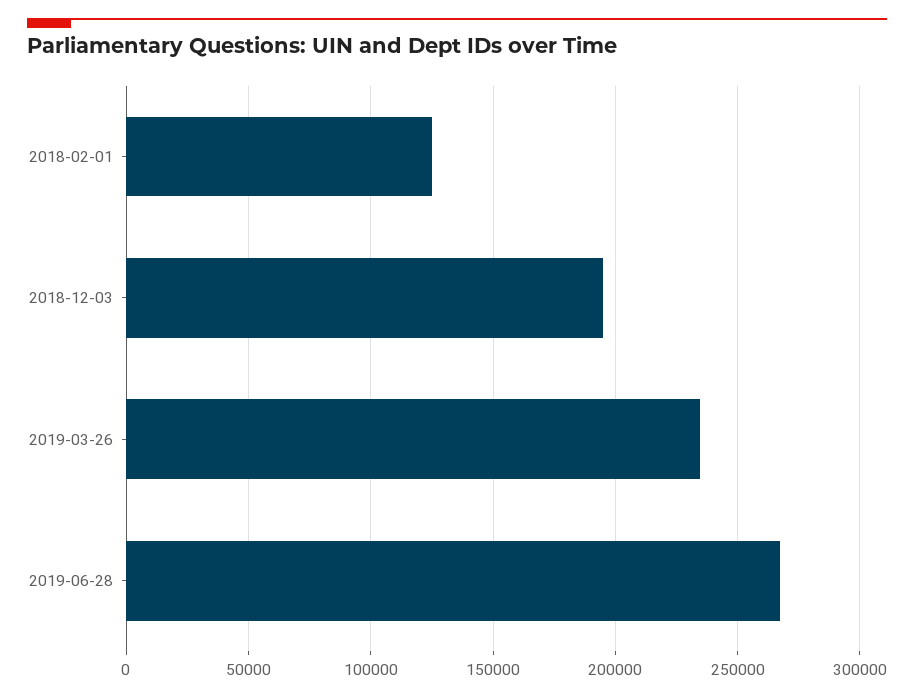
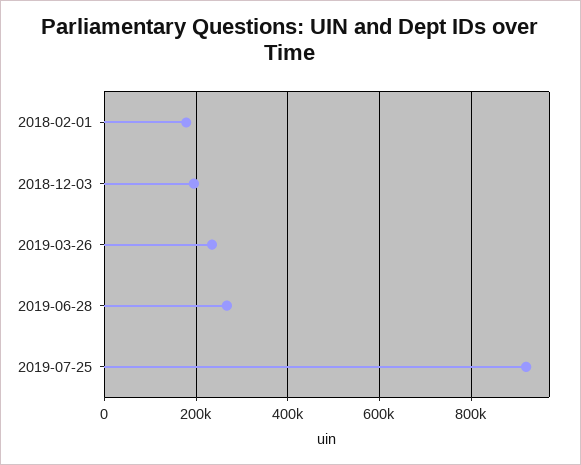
2018-02-01: 125000 -> 180000
2019-07-25: none -> 920000

